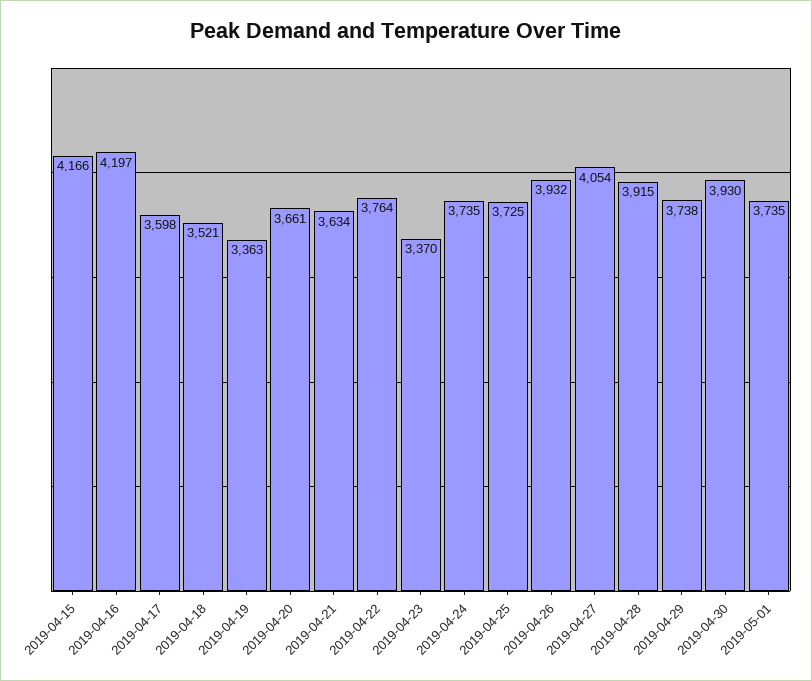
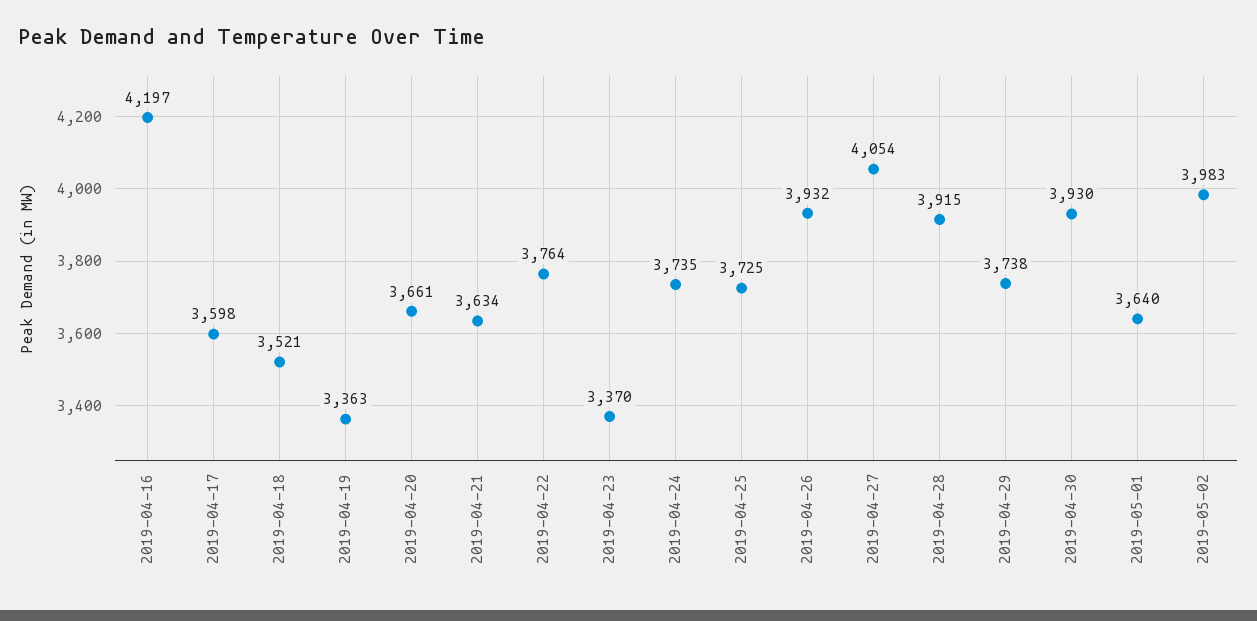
2019-04-15: 4166 -> none
2019-05-01: 3735 -> 3640
2019-05-02: none -> 3983

